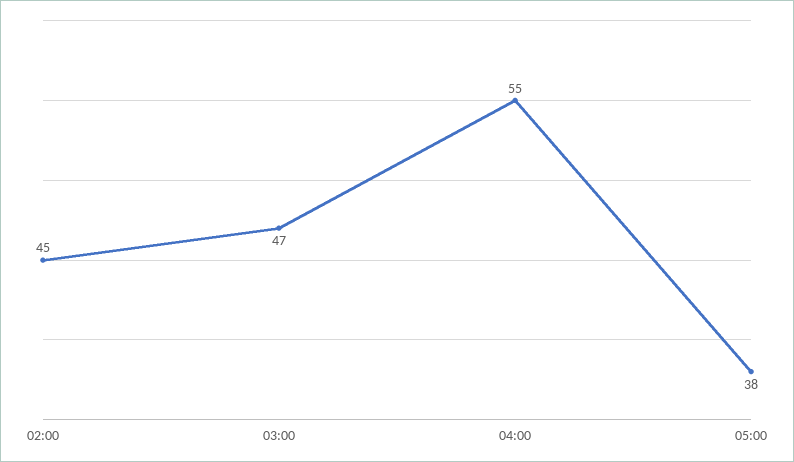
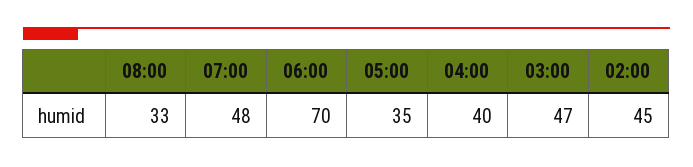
04:00: 55 -> 40
05:00: 38 -> 35
08:00: none -> 33
07:00: none -> 48
06:00: none -> 70

